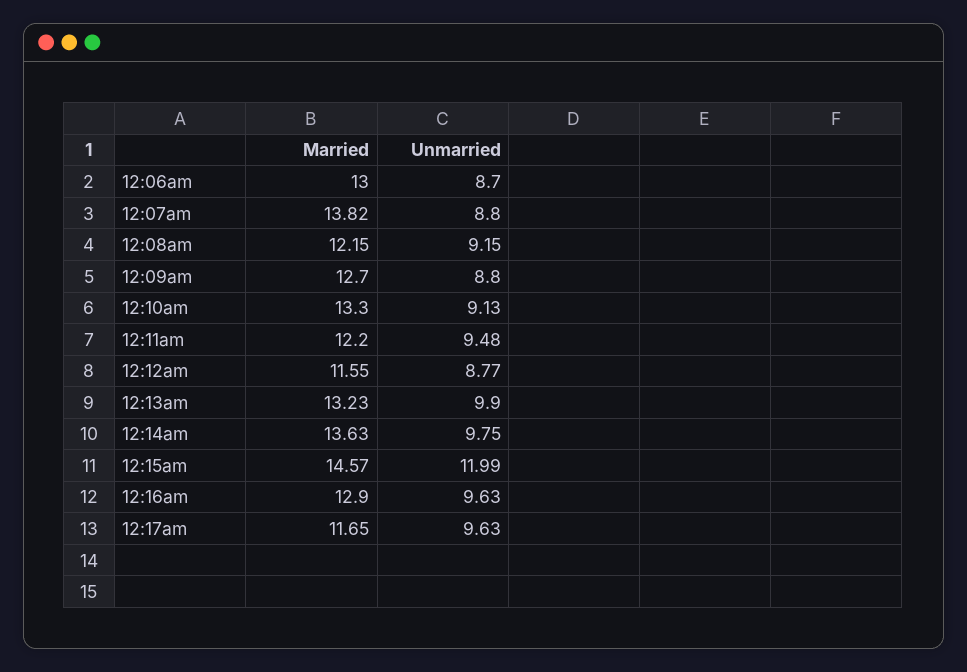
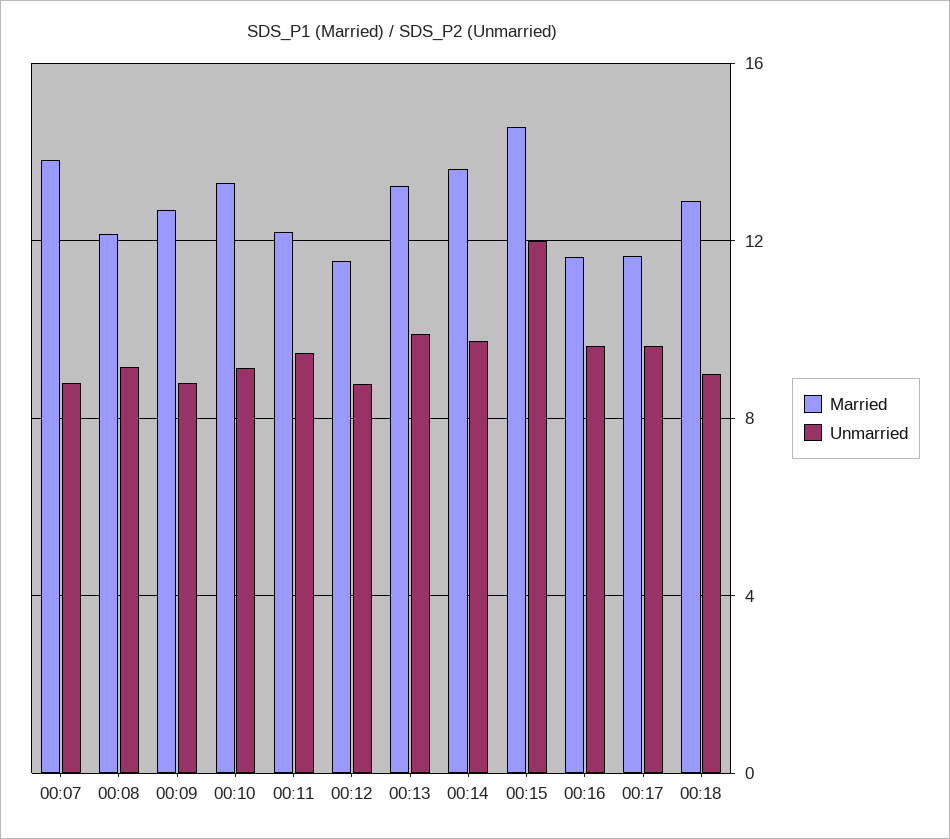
Married, 12:06am: 13 -> none
Unmarried, 12:06am: 8.7 -> none
Married, 12:16am: 12.9 -> 11.5
Married, 00:18: none -> 13
Unmarried, 00:18: none -> 9

